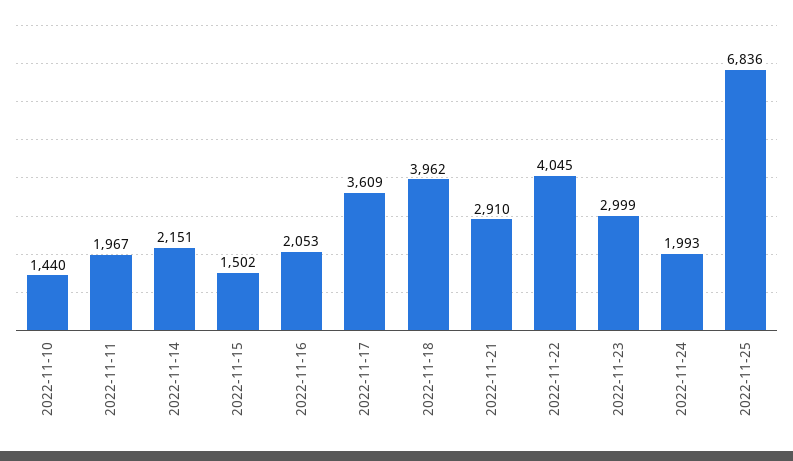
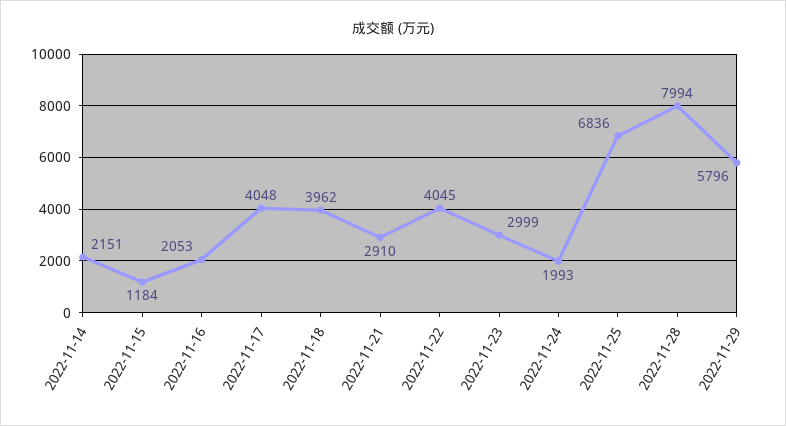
2022-11-10: 1440 -> none
2022-11-11: 1967 -> none
2022-11-15: 1502 -> 1184
2022-11-17: 3609 -> 4048
2022-11-28: none -> 7994
2022-11-29: none -> 5796

